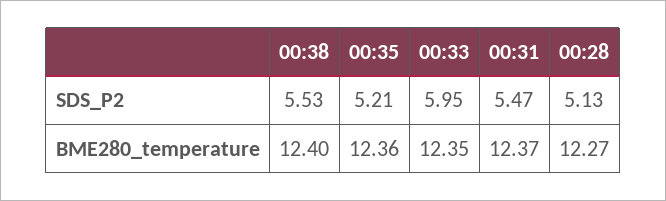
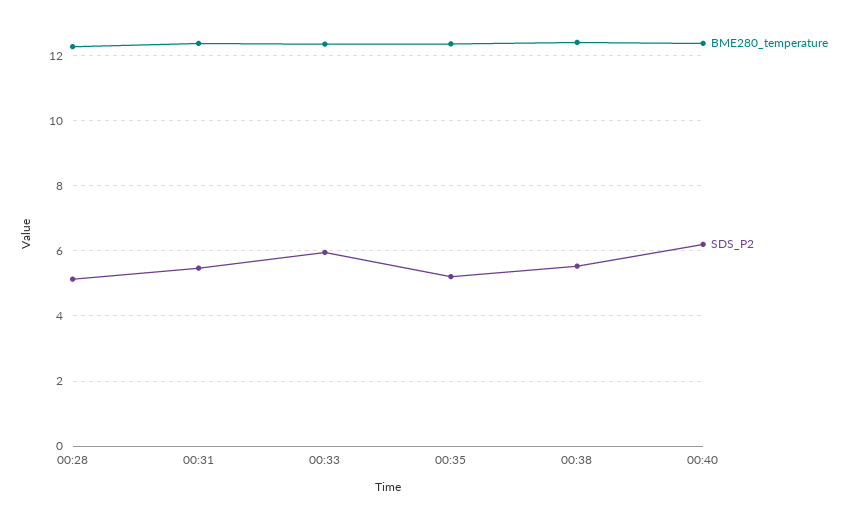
BME280_temperature, 00:40: none -> 12.4
SDS_P2, 00:40: none -> 6.2

